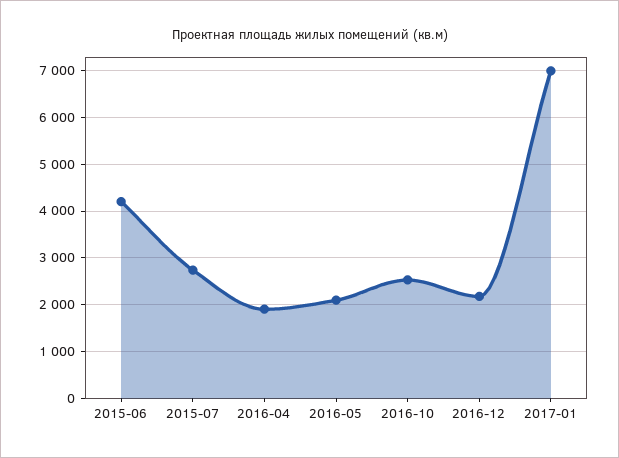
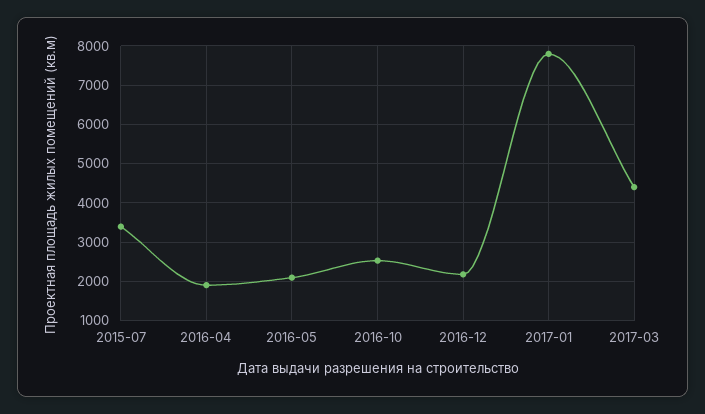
2015-06: 4200 -> none
2015-07: 2800 -> 3400
2017-01: 7000 -> 7800
2017-03: none -> 4400

